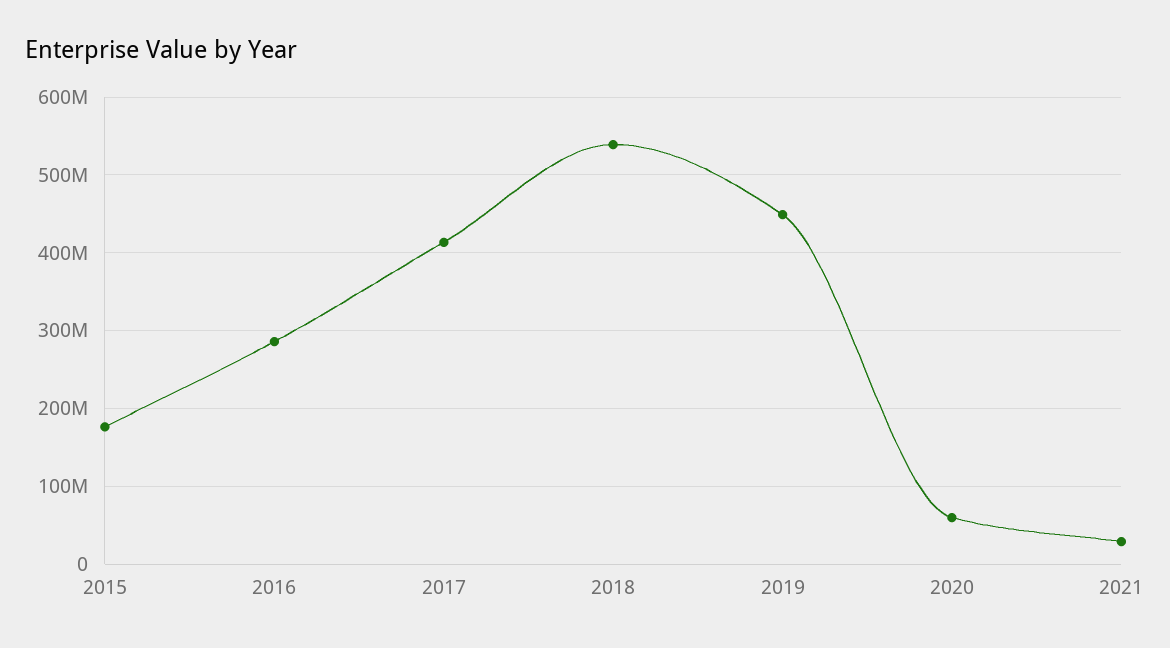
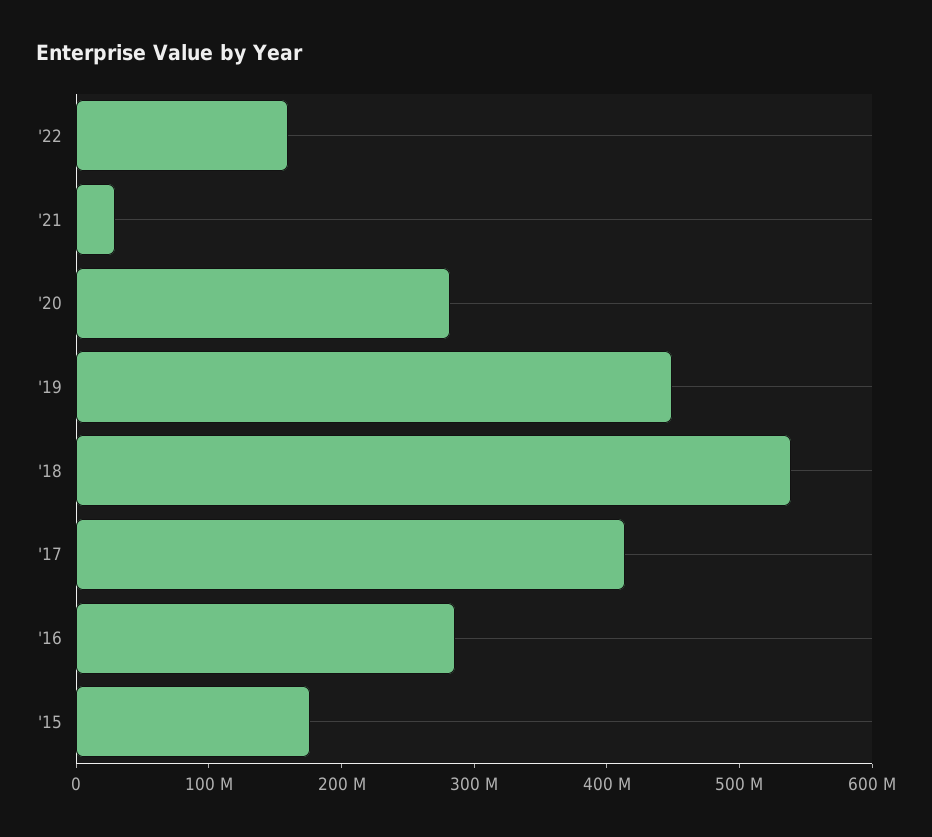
2020: 60000000 -> 280000000
'22: none -> 160000000

